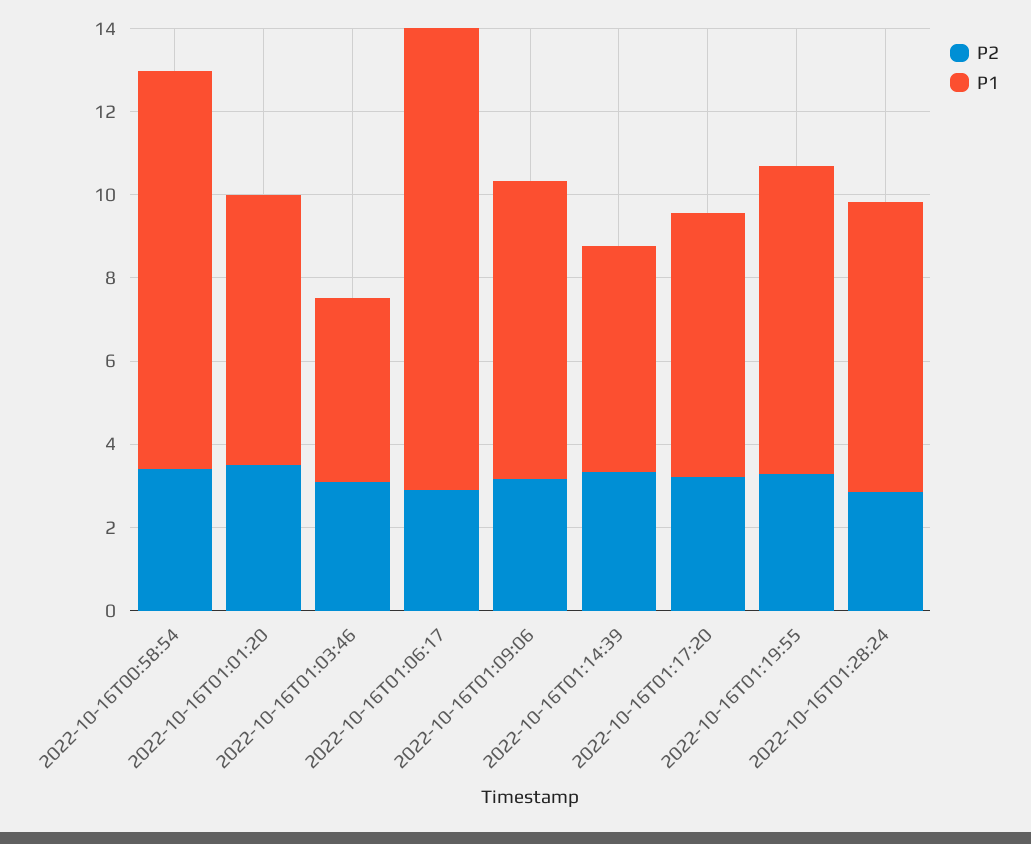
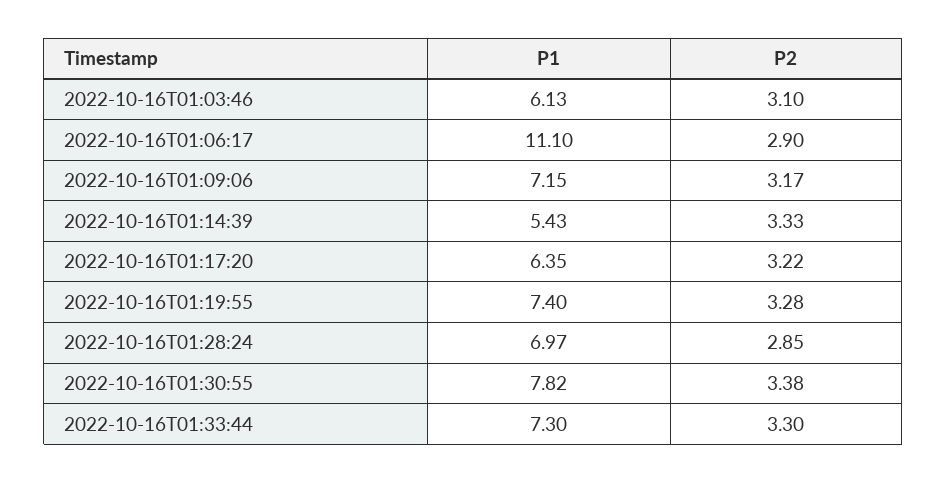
P2, 2022-10-16T00:58:54: 3.5 -> none
P1, 2022-10-16T00:58:54: 9.5 -> none
P2, 2022-10-16T01:01:20: 3.5 -> none
P1, 2022-10-16T01:01:20: 6.5 -> none
P1, 2022-10-16T01:03:46: 4.5 -> 6.13
P1, 2022-10-16T01:30:55: none -> 7.82
P2, 2022-10-16T01:30:55: none -> 3.38
P1, 2022-10-16T01:33:44: none -> 7.3
P2, 2022-10-16T01:33:44: none -> 3.3

